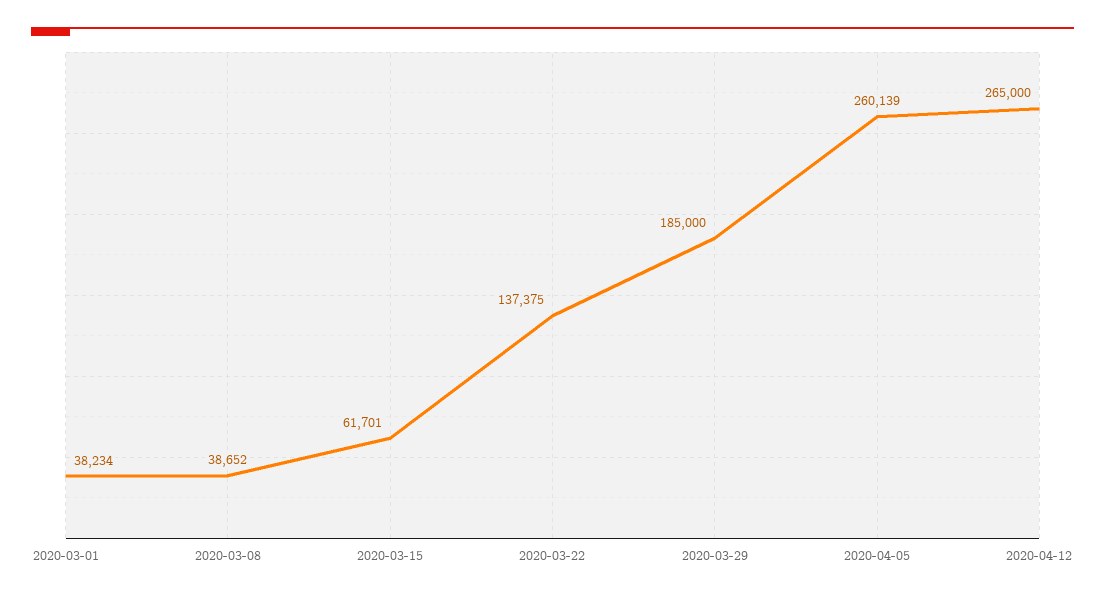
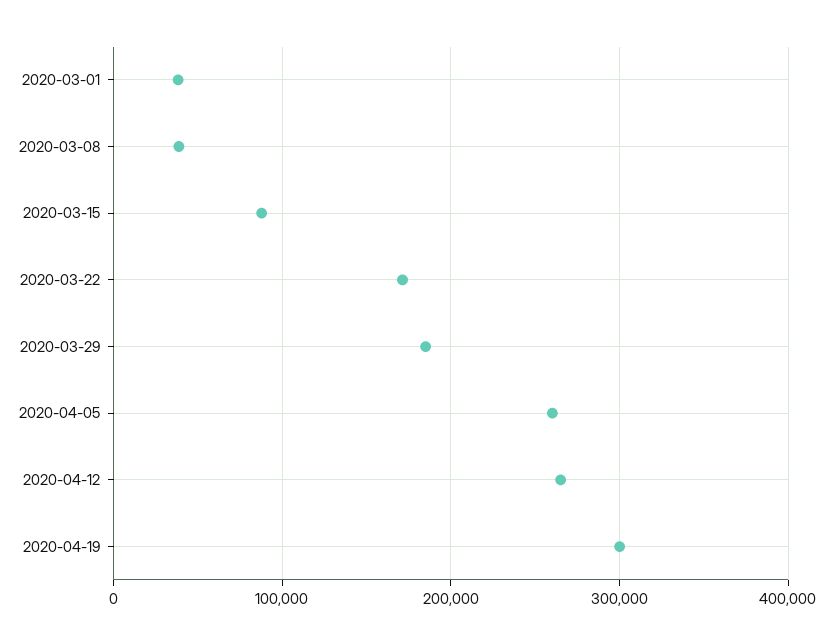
2020-03-15: 61701 -> 90000
2020-03-22: 137375 -> 170000
2020-04-19: none -> 300000

